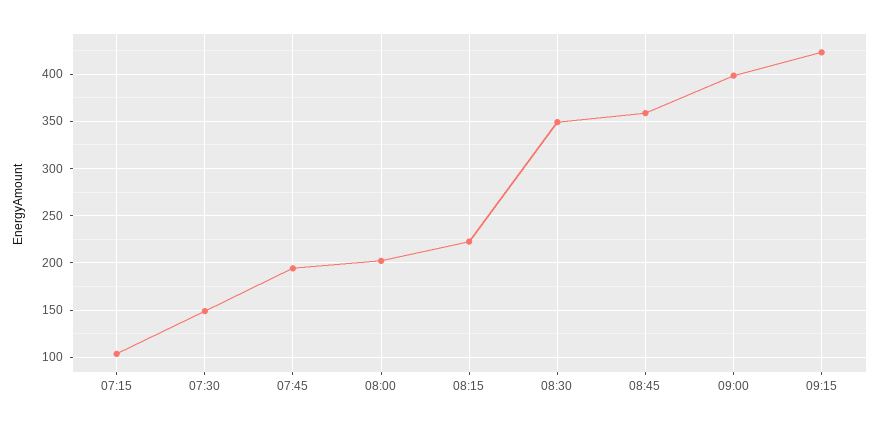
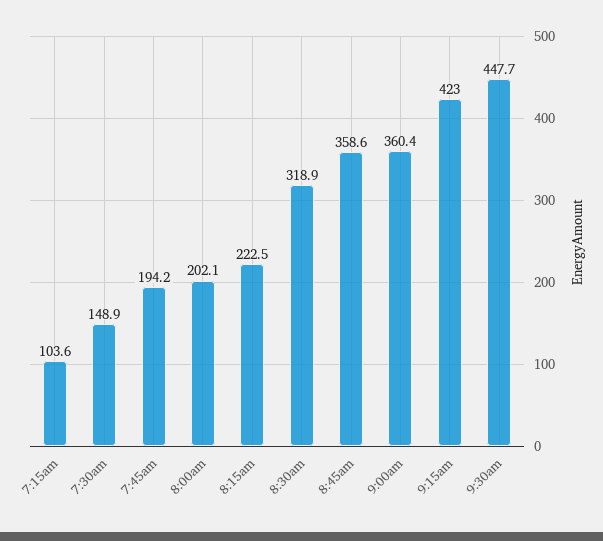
08:30: 350 -> 318.9
09:00: 400 -> 360.4
9:30am: none -> 447.7

